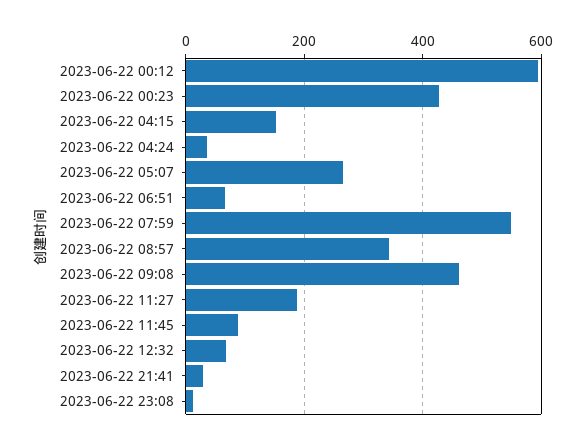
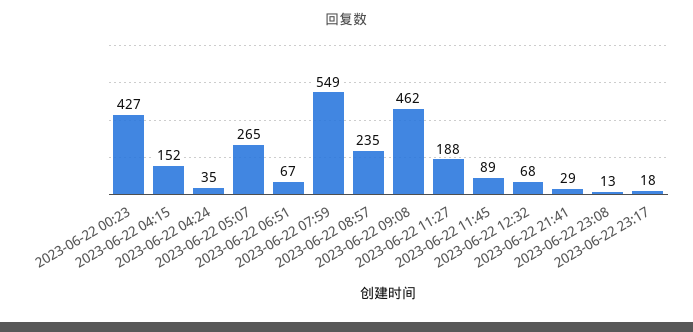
2023-06-22 00:12: 600 -> none
2023-06-22 08:57: 340 -> 235
2023-06-22 23:17: none -> 18

